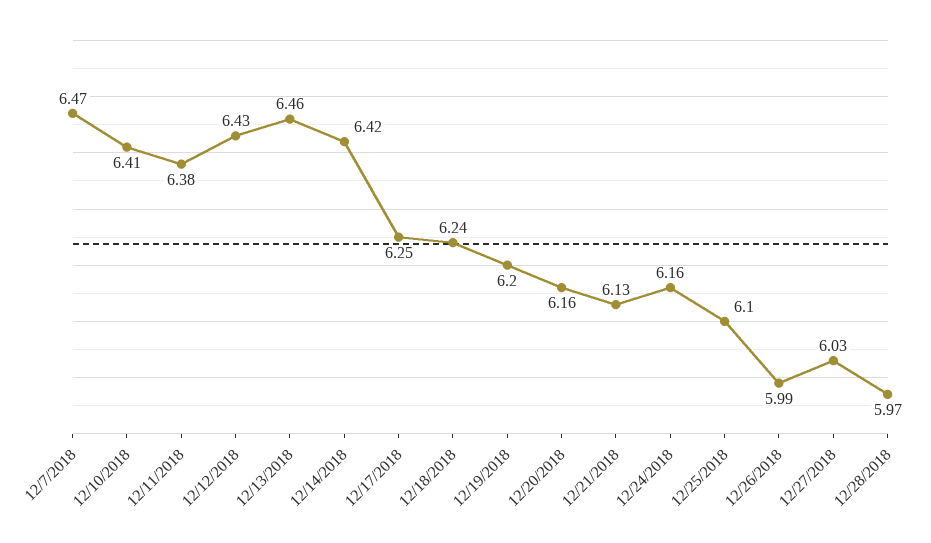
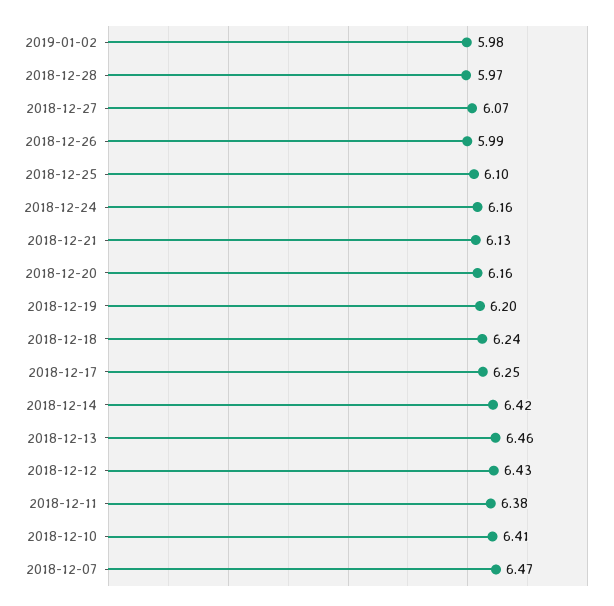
12/27/2018: 6.03 -> 6.07
2019-01-02: none -> 5.98

